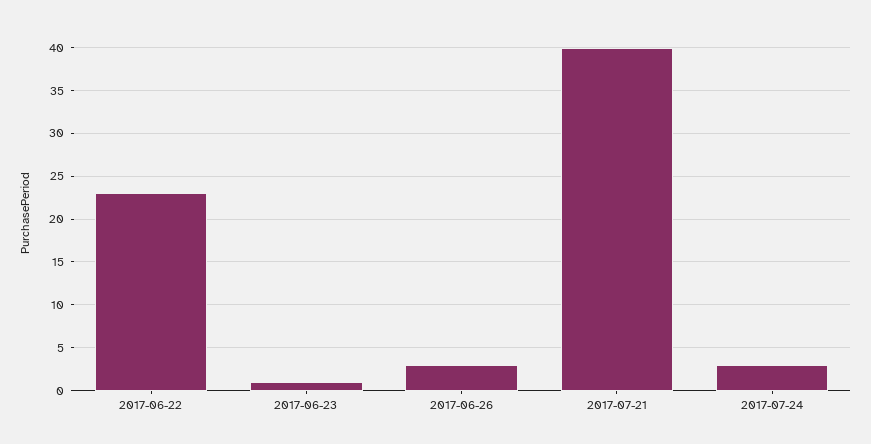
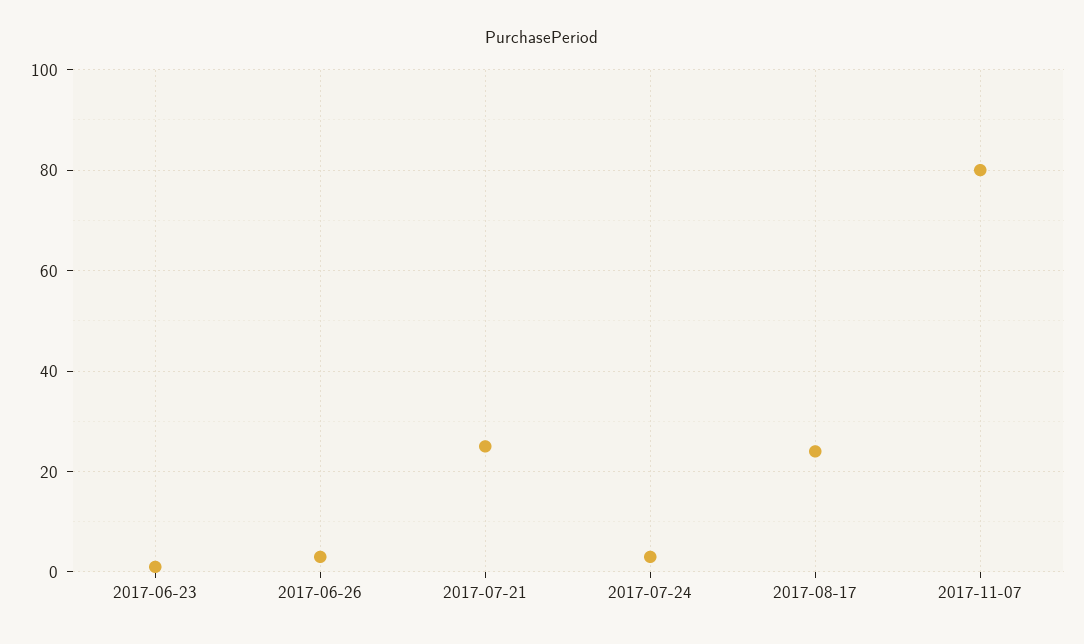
2017-06-22: 23 -> none
2017-07-21: 40 -> 25
2017-08-17: none -> 25
2017-11-07: none -> 80

